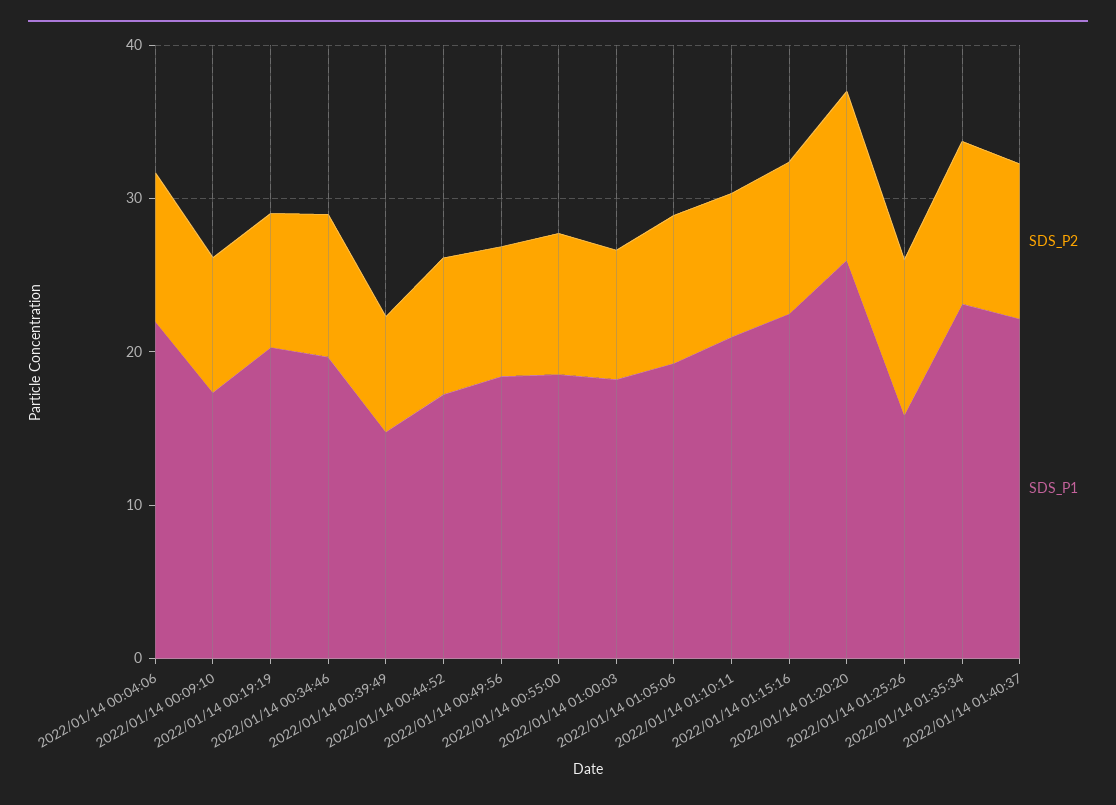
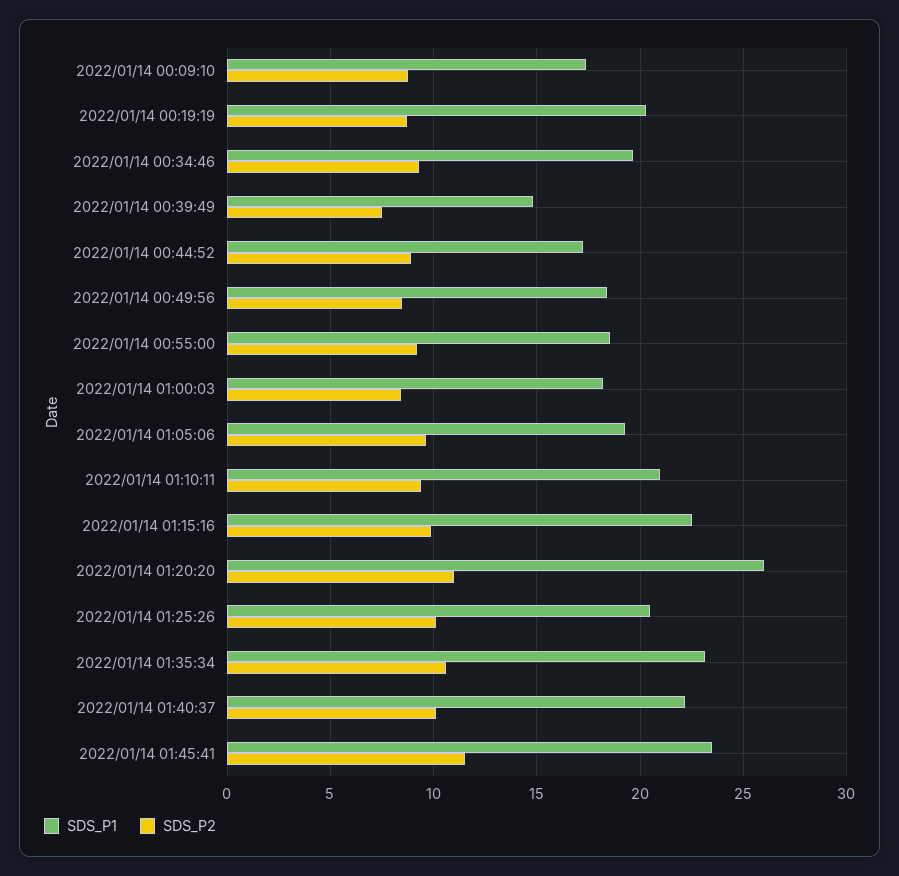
SDS_P2, 2022/01/14 00:04:06: 10 -> none
SDS_P1, 2022/01/14 00:04:06: 22 -> none
SDS_P1, 2022/01/14 01:25:26: 16 -> 20.5
SDS_P1, 2022/01/14 01:45:41: none -> 23.5
SDS_P2, 2022/01/14 01:45:41: none -> 11.5

